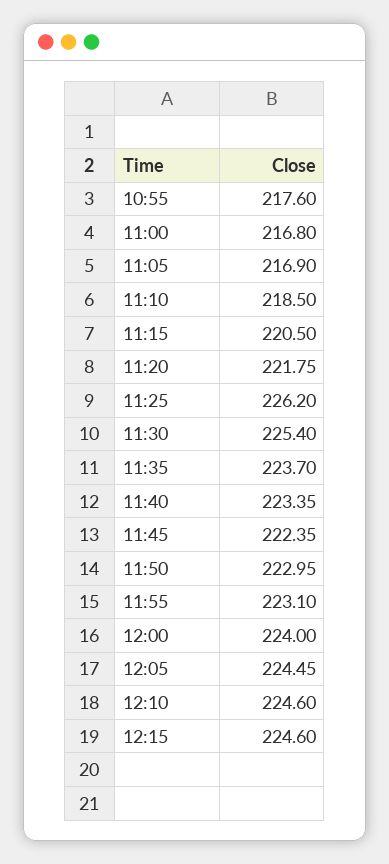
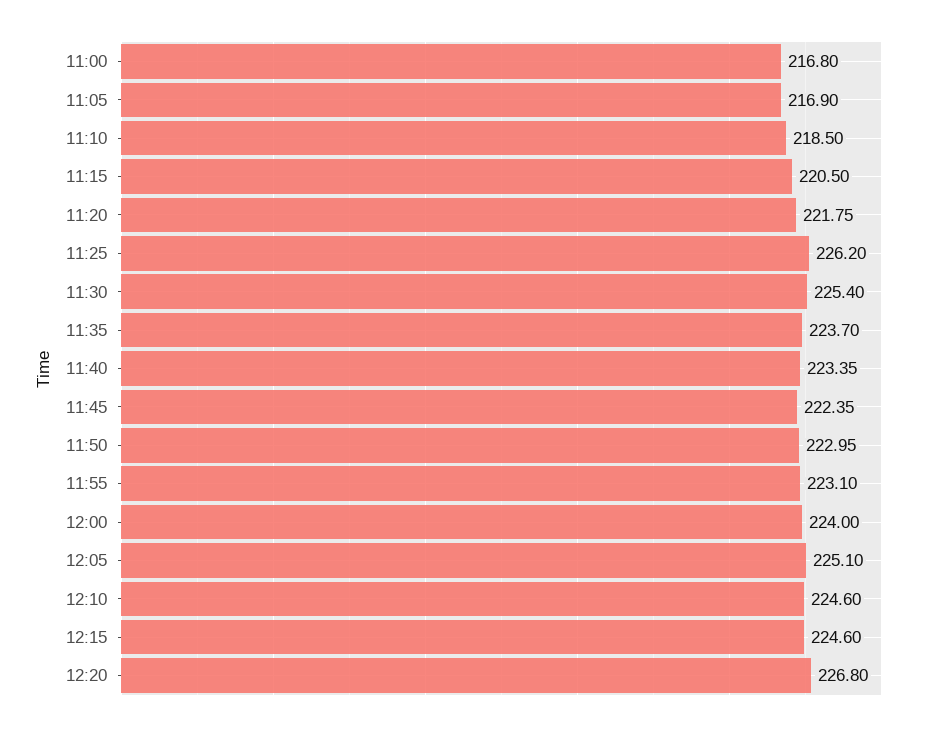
10:55: 217.6 -> none
12:05: 224.45 -> 225.1
12:20: none -> 226.8

